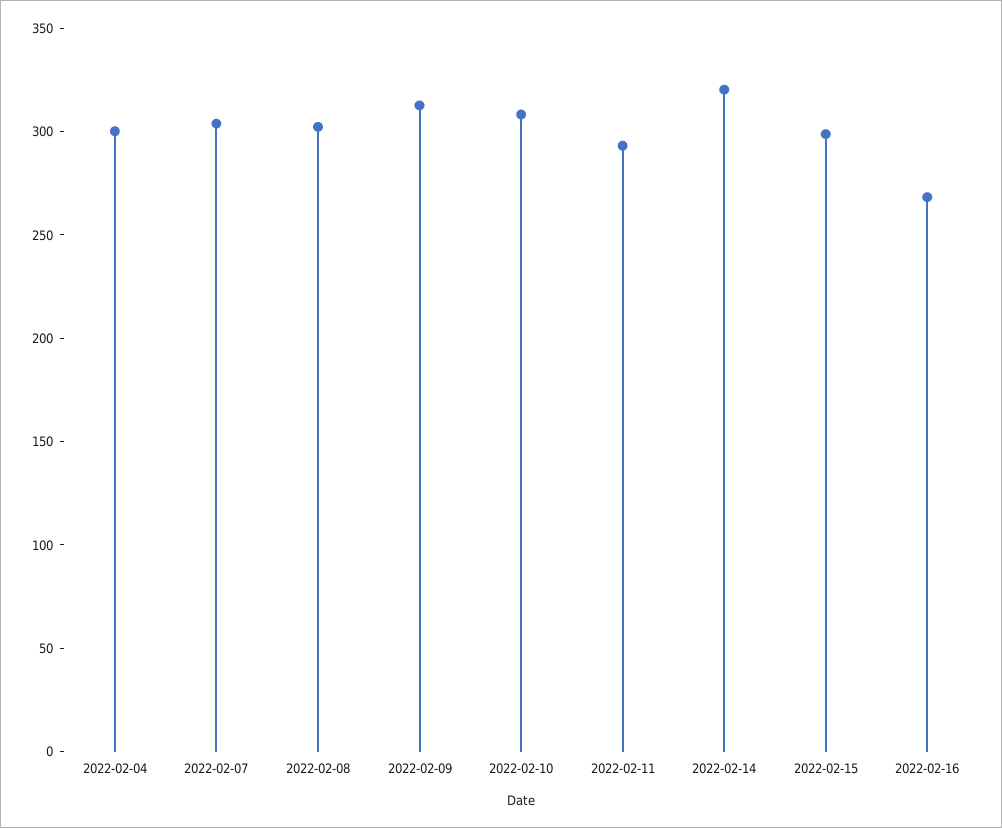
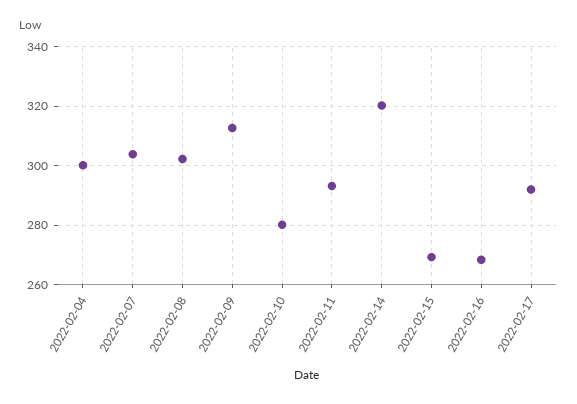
2022-02-10: 310 -> 280
2022-02-15: 300 -> 270
2022-02-17: none -> 292.5

